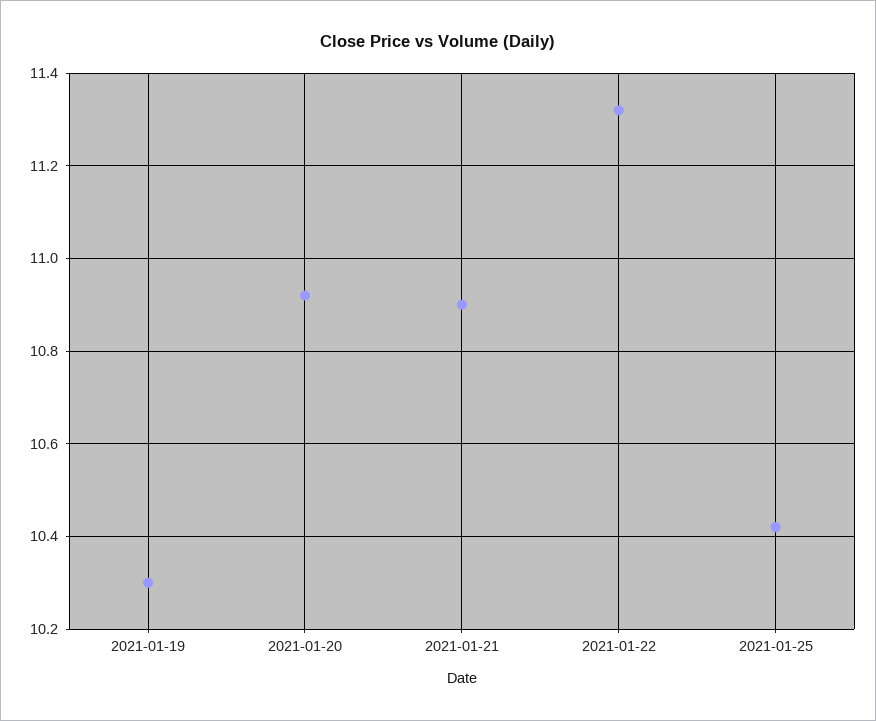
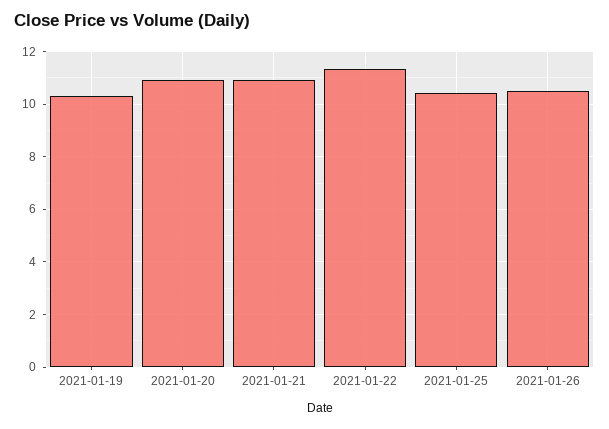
2021-01-26: none -> 10.5

